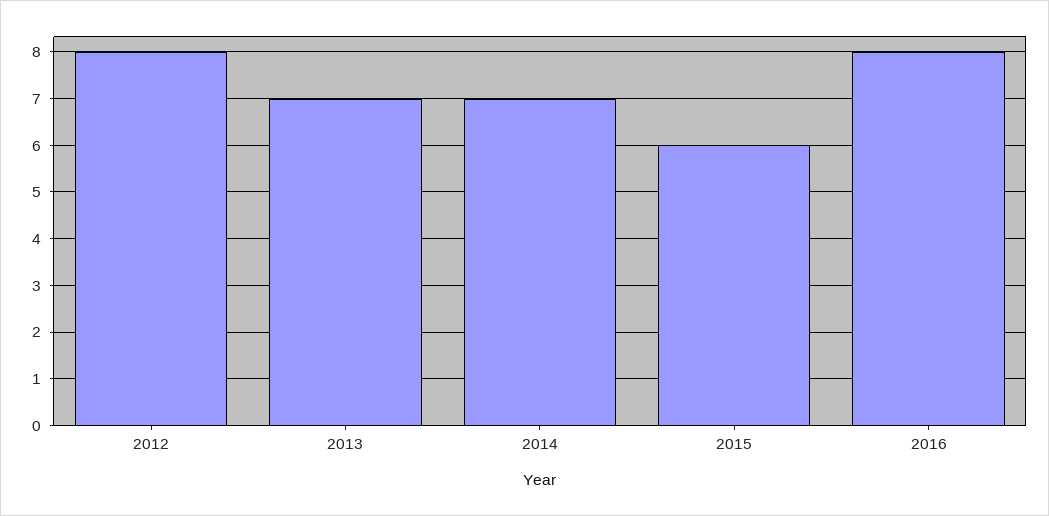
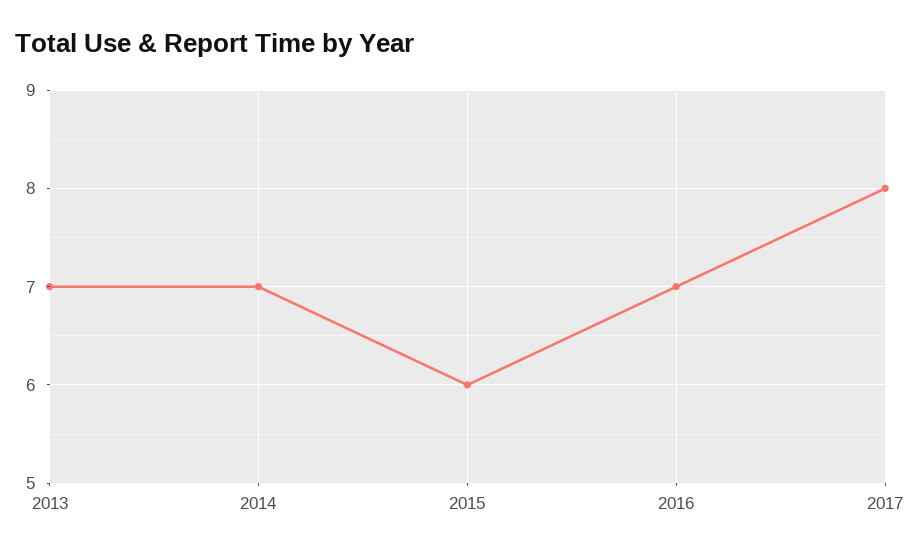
2012: 8 -> none
2016: 8 -> 7
2017: none -> 8

